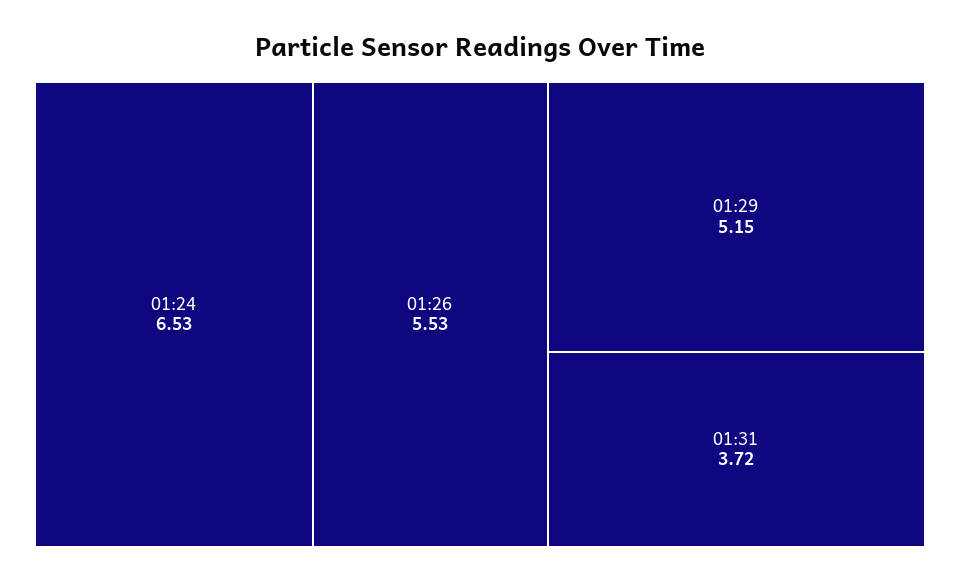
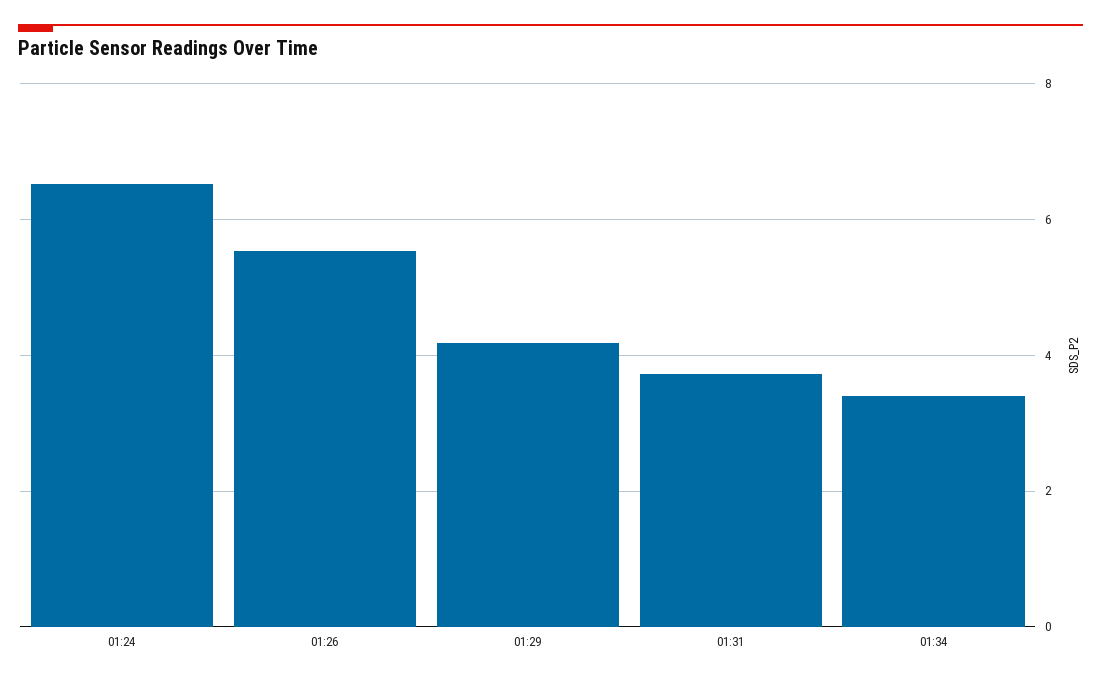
01:29: 5.15 -> 4.2
01:34: none -> 3.4

